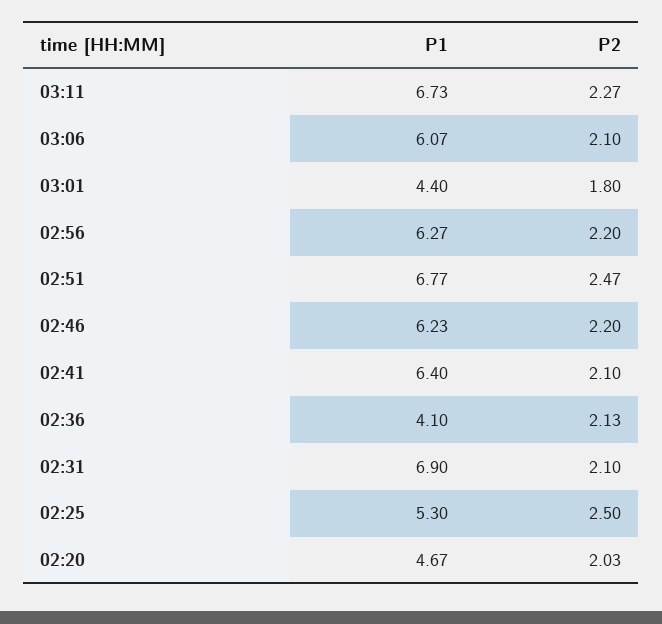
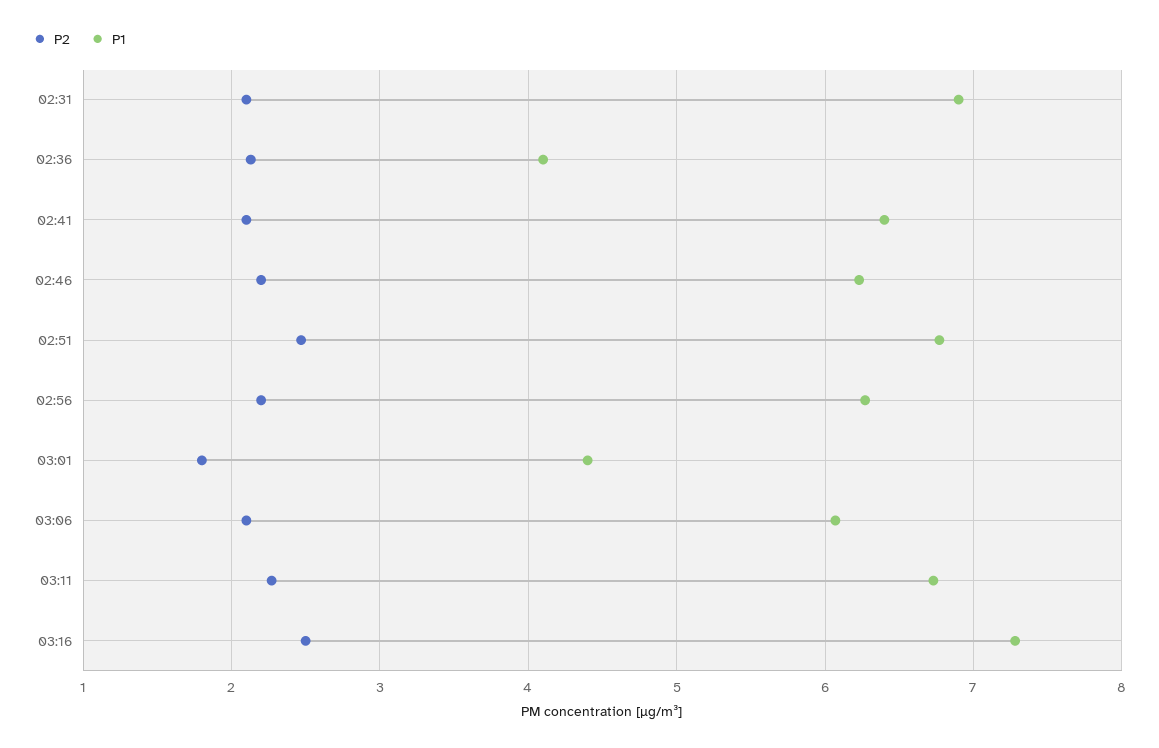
P1, 02:25: 5.3 -> none
P2, 02:25: 2.5 -> none
P1, 02:20: 4.67 -> none
P2, 02:20: 2.03 -> none
P2, 03:16: none -> 2.5
P1, 03:16: none -> 7.3

